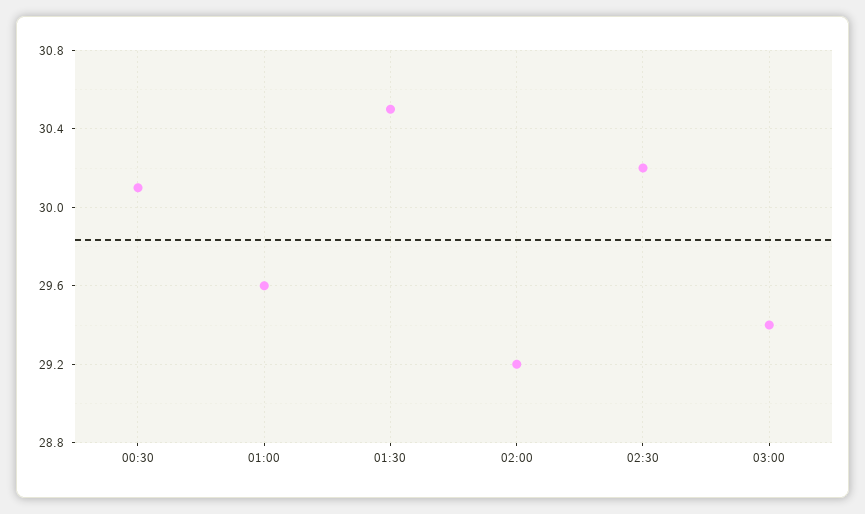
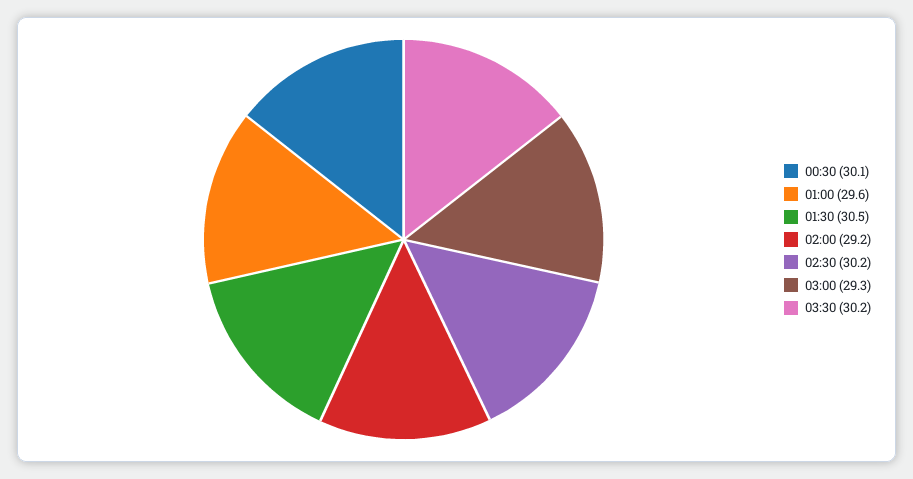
03:00: 29.4 -> 29.3
03:30: none -> 30.2

